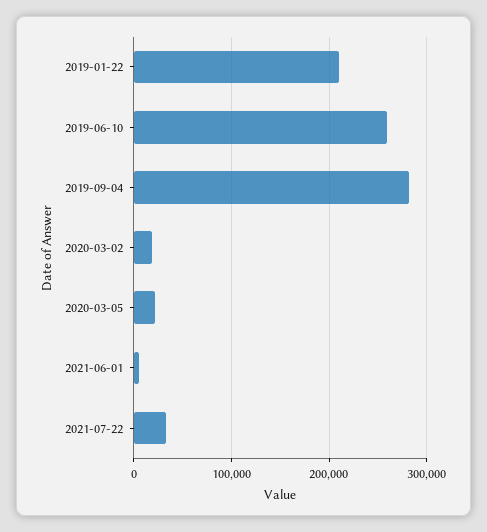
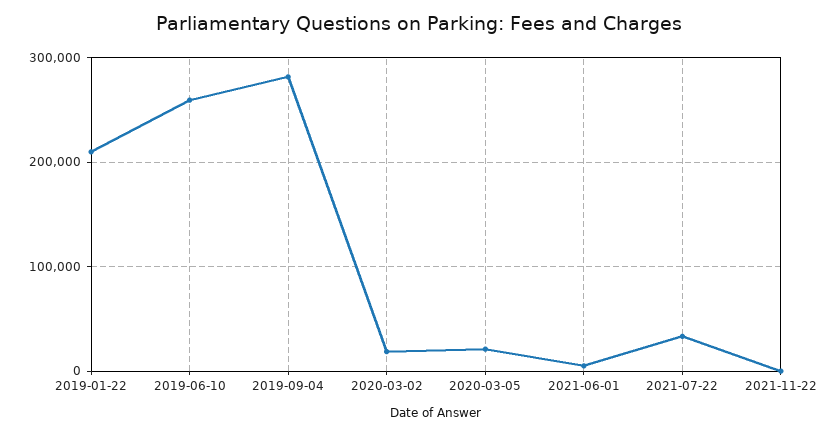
2021-11-22: none -> 0

